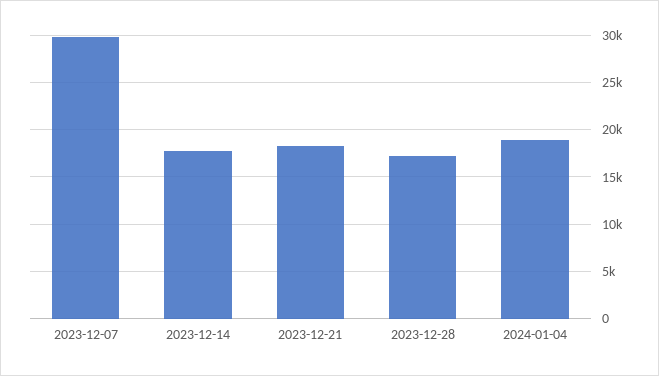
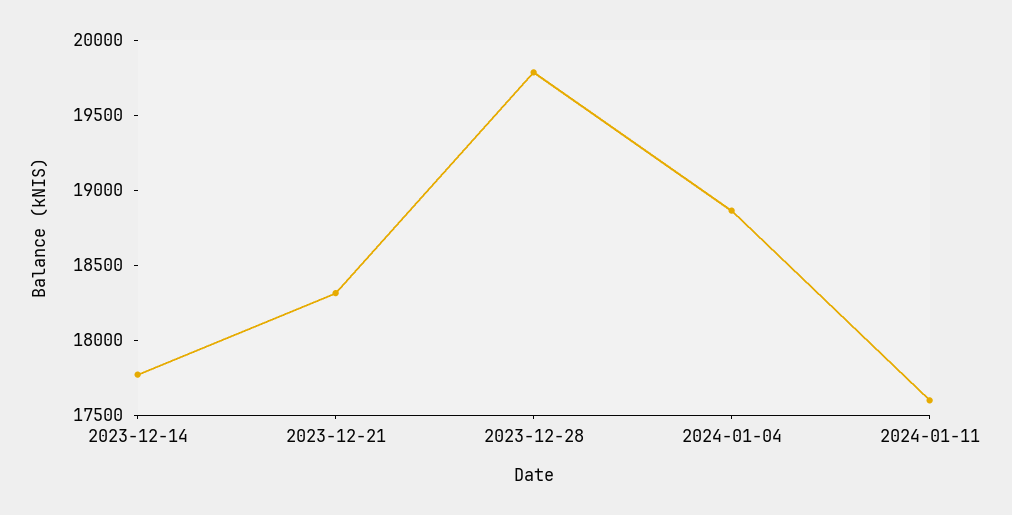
2023-12-07: 30000 -> none
2023-12-28: 17000 -> 19800
2024-01-11: none -> 17600

